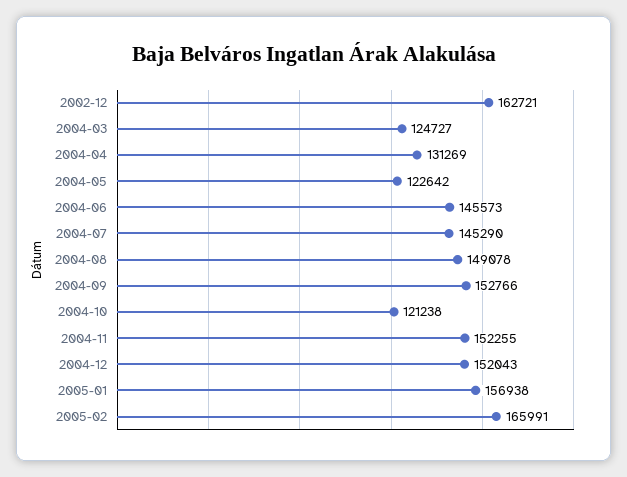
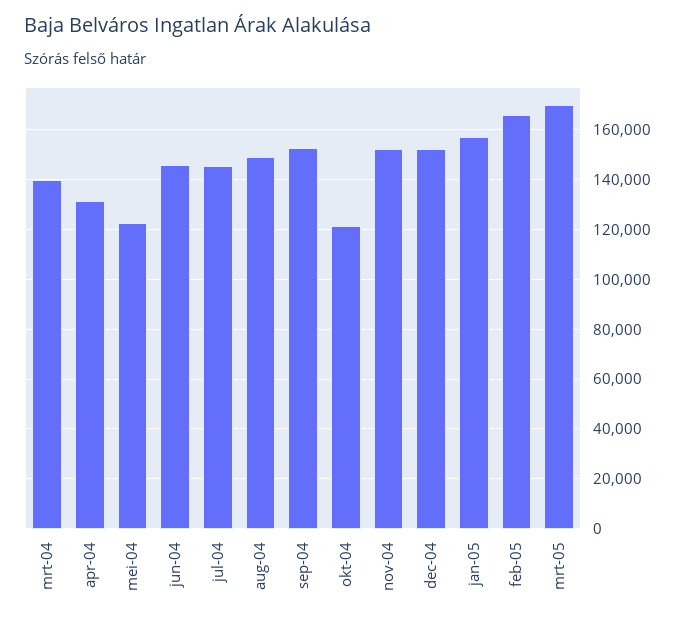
2002-12: 162721 -> none
2004-03: 124727 -> 140000
mrt-05: none -> 170000

